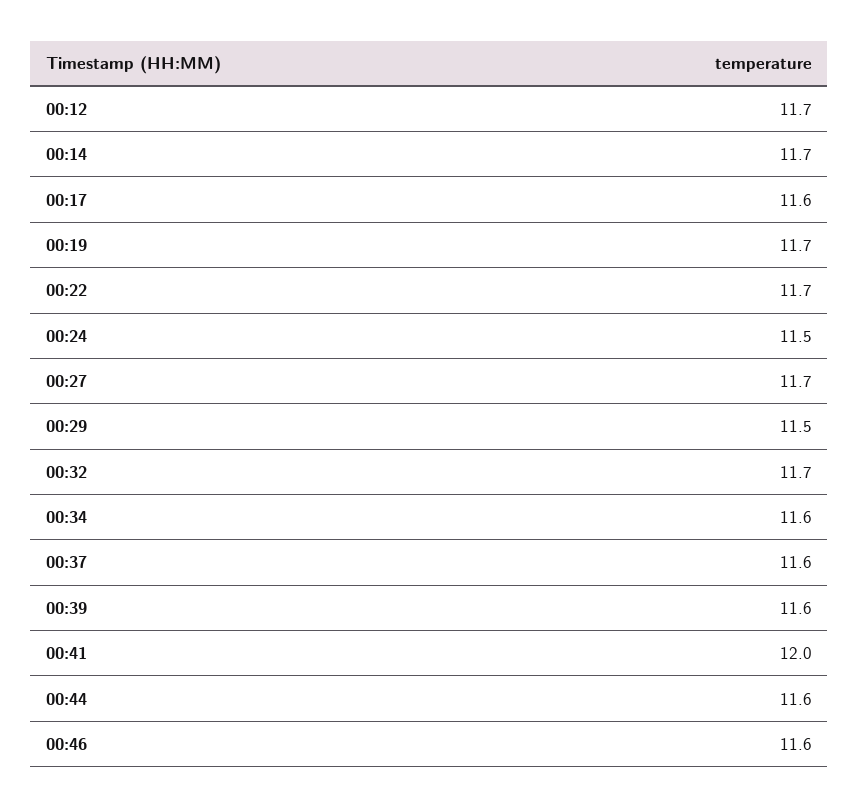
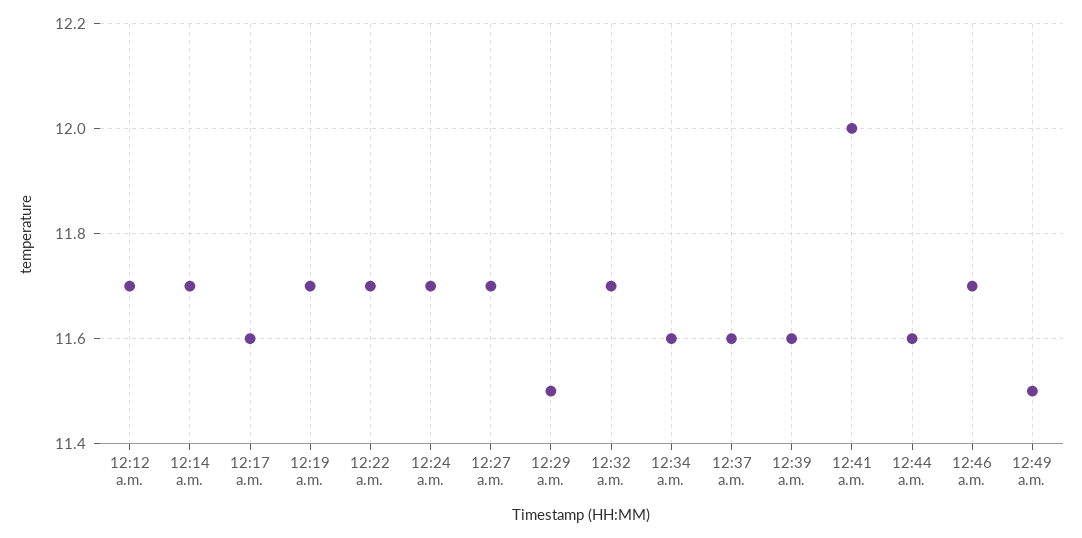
00:24: 11.5 -> 11.7
00:46: 11.6 -> 11.7
12:49 a.m.: none -> 11.5

